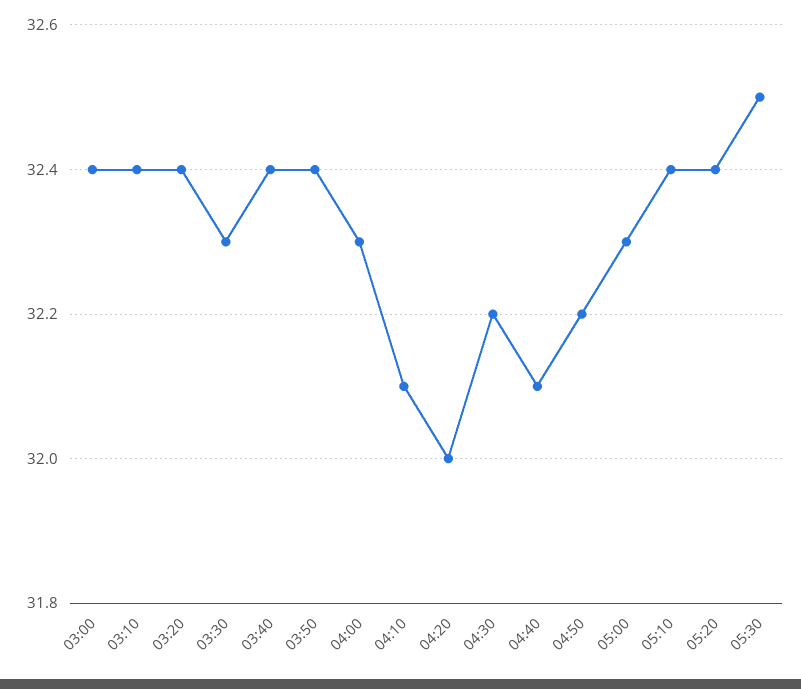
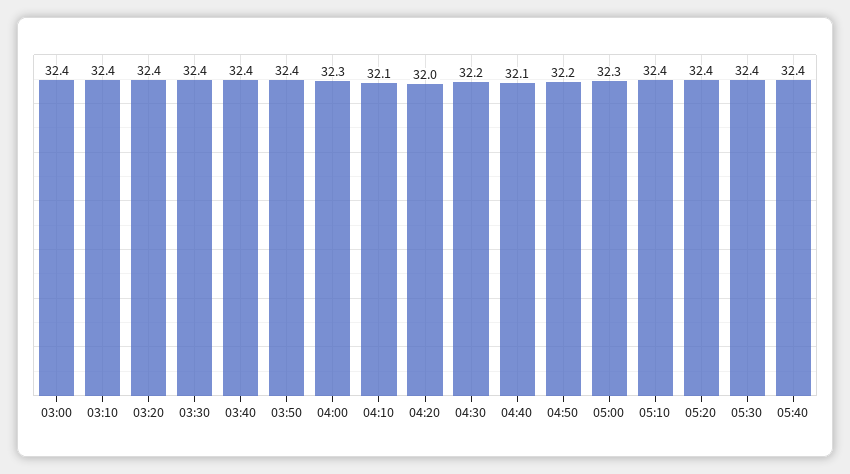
03:30: 32.3 -> 32.4
05:30: 32.5 -> 32.4
05:40: none -> 32.4

